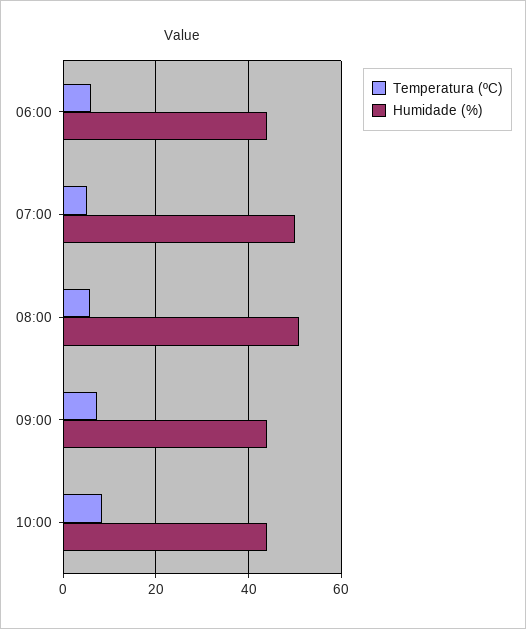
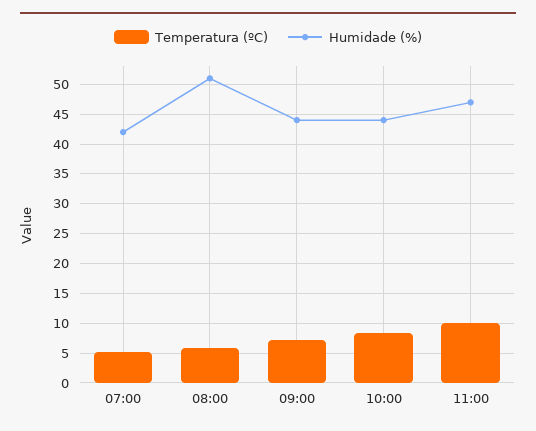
Temperatura (ºC), 06:00: 6 -> none
Humidade (%), 06:00: 44 -> none
Humidade (%), 07:00: 50 -> 42.5
Temperatura (ºC), 11:00: none -> 10
Humidade (%), 11:00: none -> 47.5

